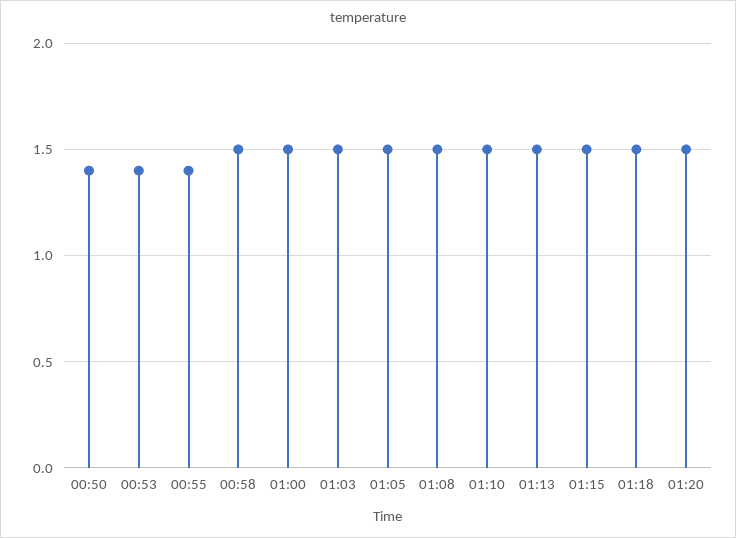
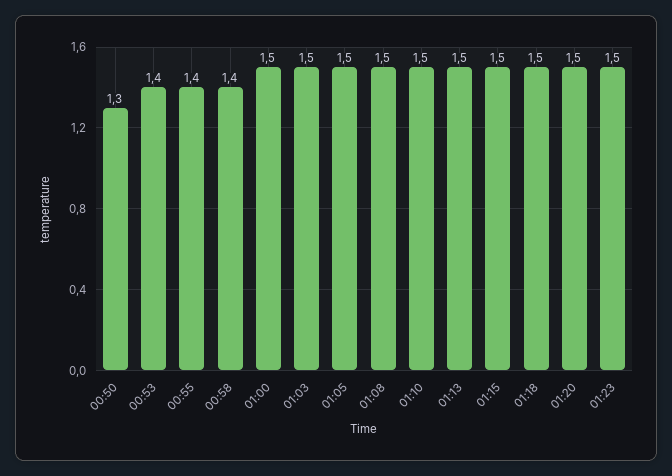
00:50: 1.4 -> 1.3
00:58: 1.5 -> 1.4
01:23: none -> 1.5

